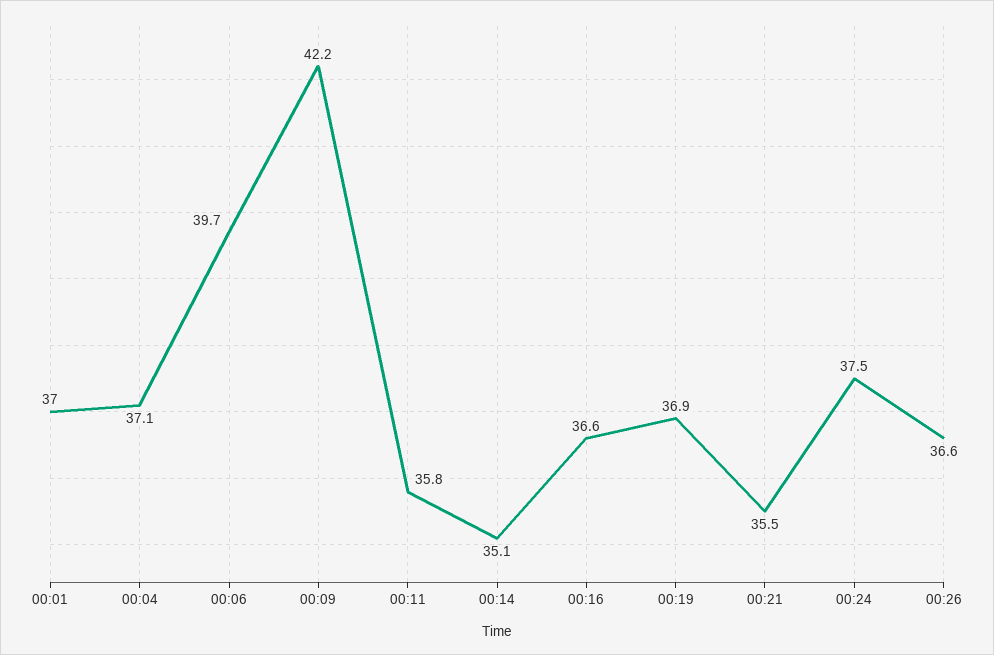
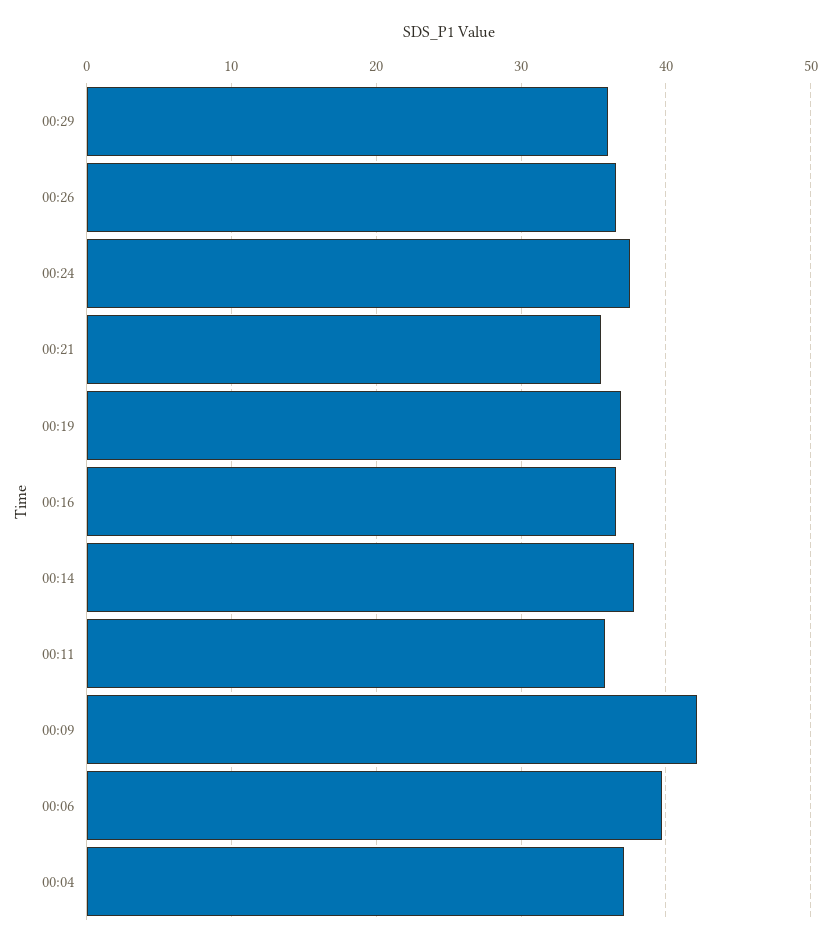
00:01: 37 -> none
00:14: 35.1 -> 38
00:29: none -> 36

